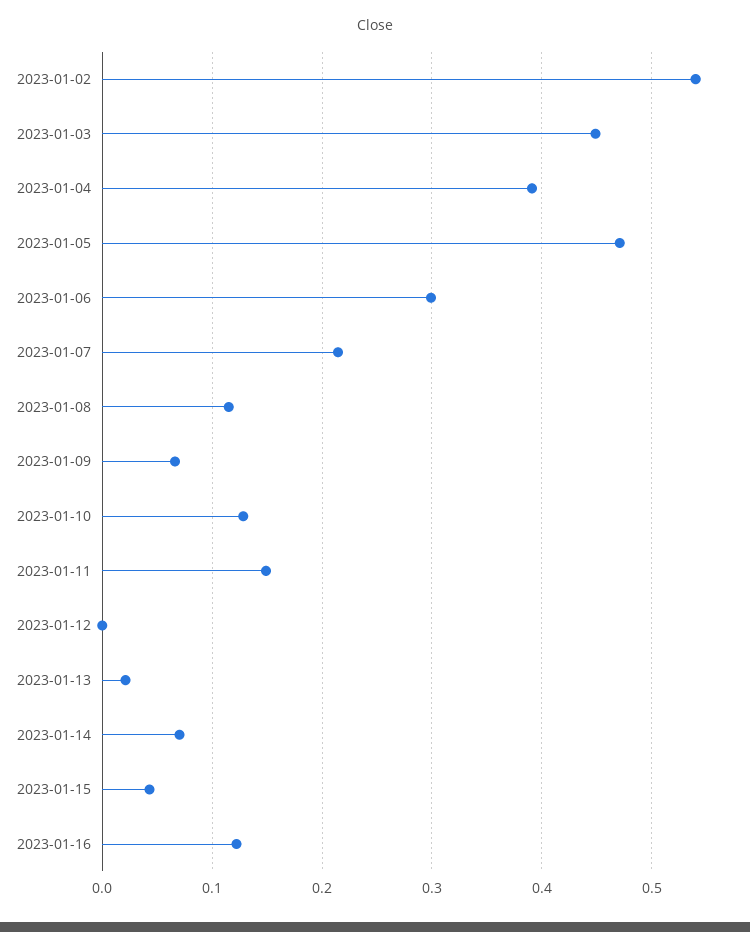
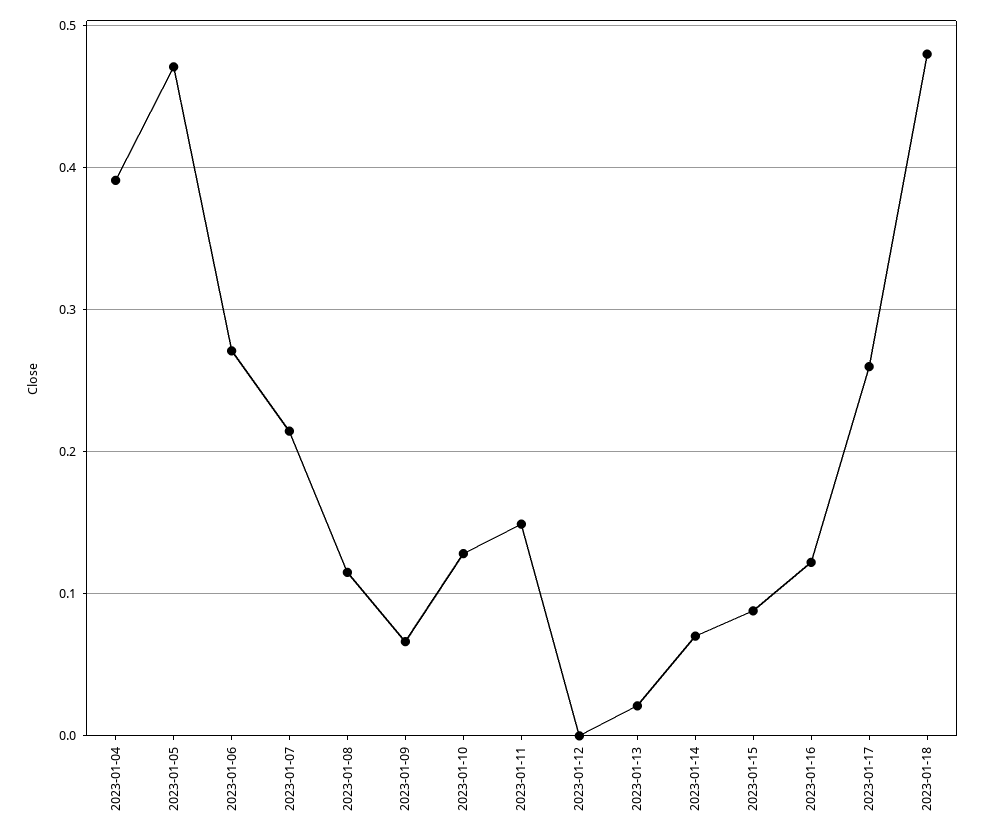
2023-01-02: 0.54 -> none
2023-01-03: 0.45 -> none
2023-01-06: 0.3 -> 0.27
2023-01-15: 0.04 -> 0.09
2023-01-17: none -> 0.26
2023-01-18: none -> 0.48

